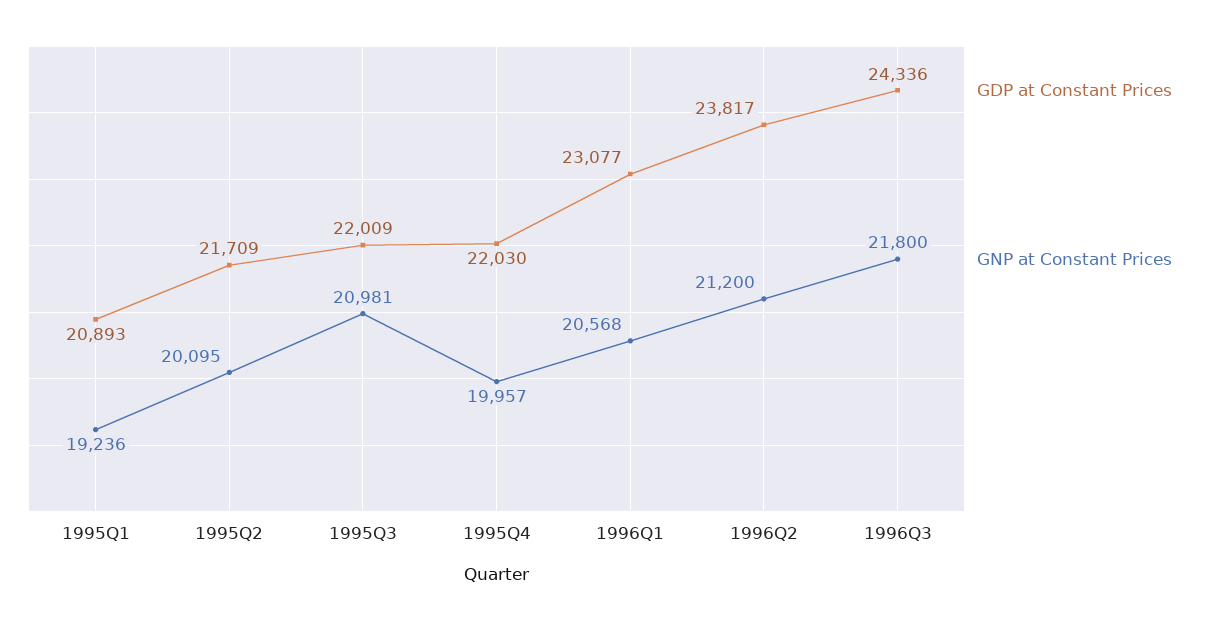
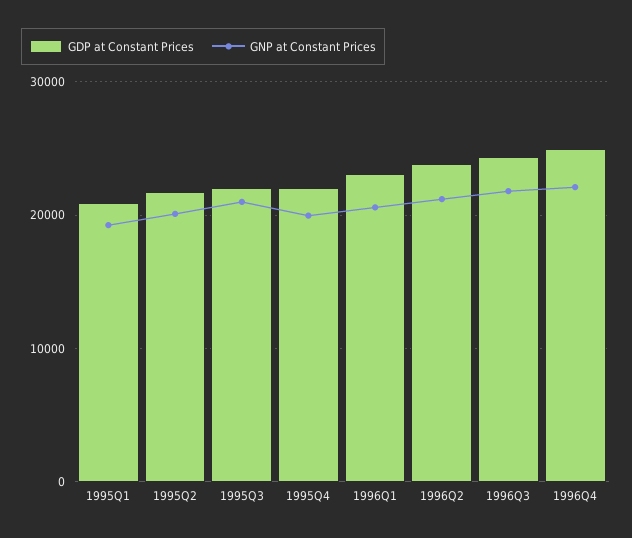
GDP at Constant Prices, 1996Q4: none -> 25000
GNP at Constant Prices, 1996Q4: none -> 22000

